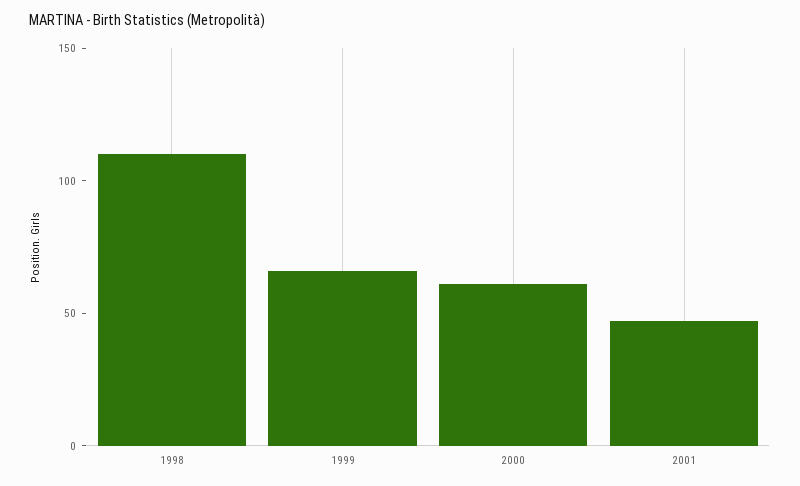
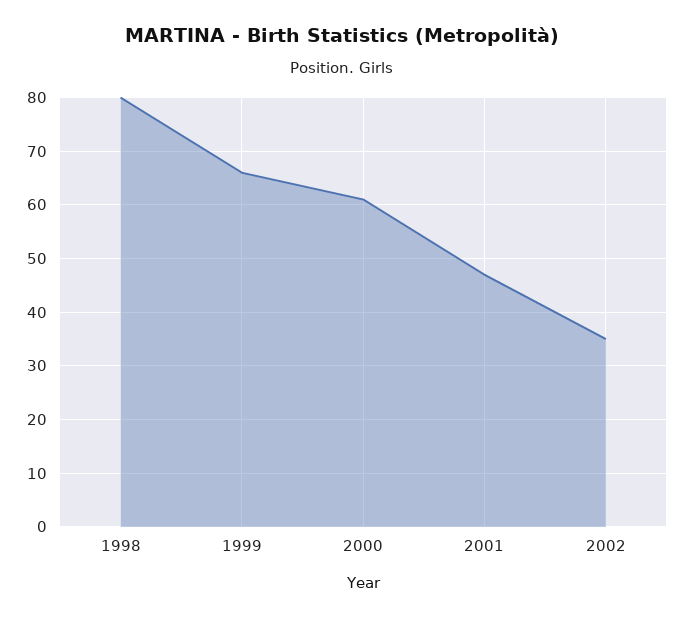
1998: 110 -> 80
2002: none -> 35

